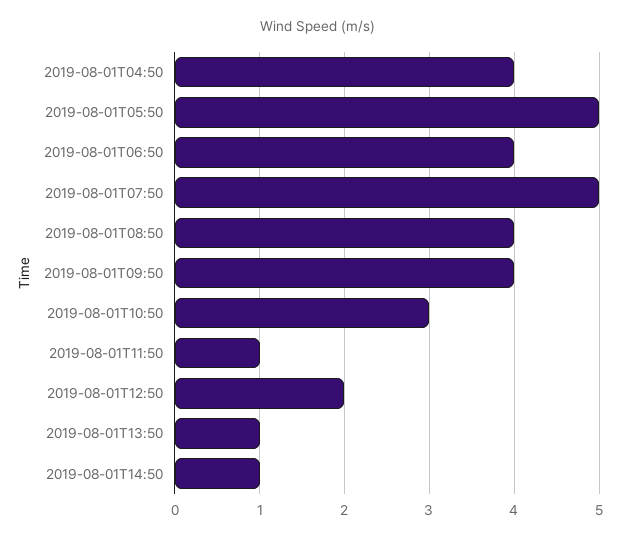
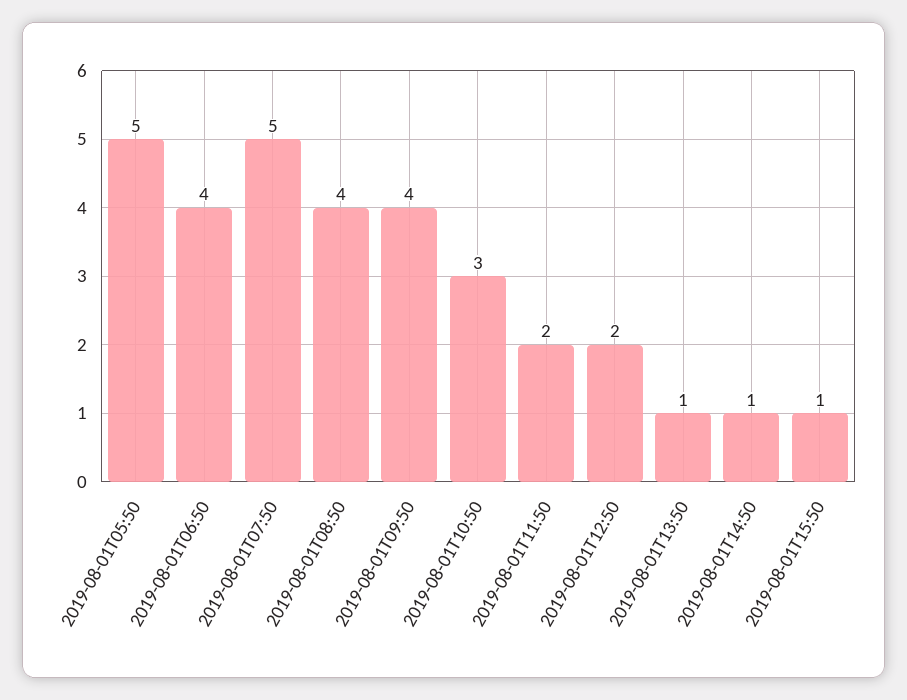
2019-08-01T04:50: 4 -> none
2019-08-01T11:50: 1 -> 2
2019-08-01T15:50: none -> 1

